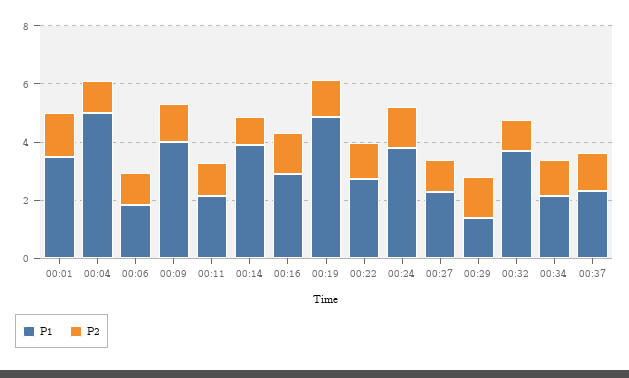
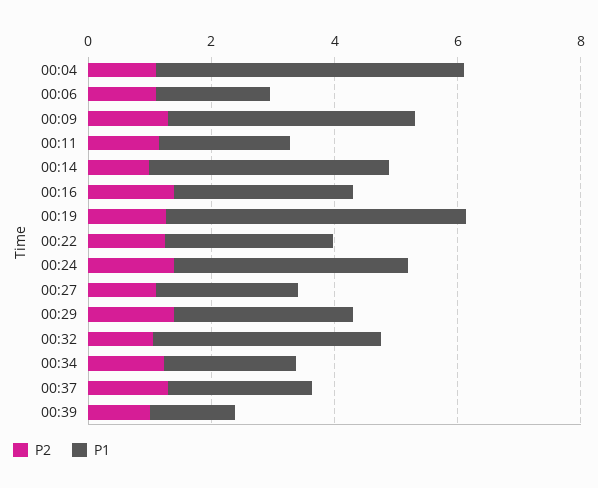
P1, 00:01: 3.5 -> none
P2, 00:01: 1.5 -> none
P1, 00:29: 1.5 -> 3
P2, 00:39: none -> 1
P1, 00:39: none -> 1.5

